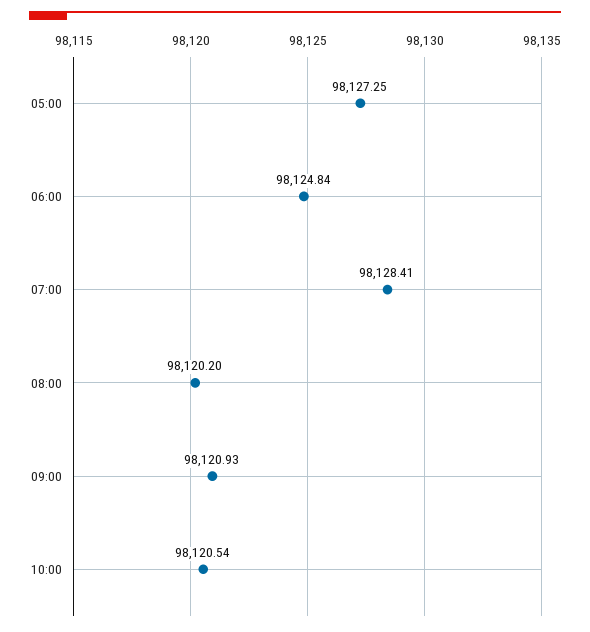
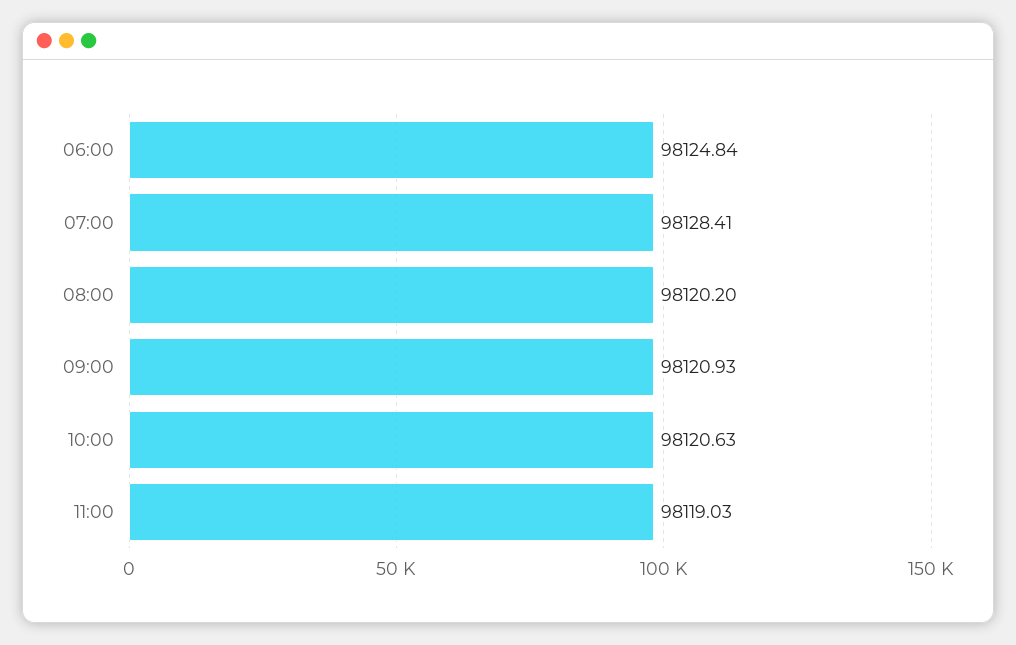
05:00: 98127.25 -> none
10:00: 98120.54 -> 98120.63
11:00: none -> 98119.03

